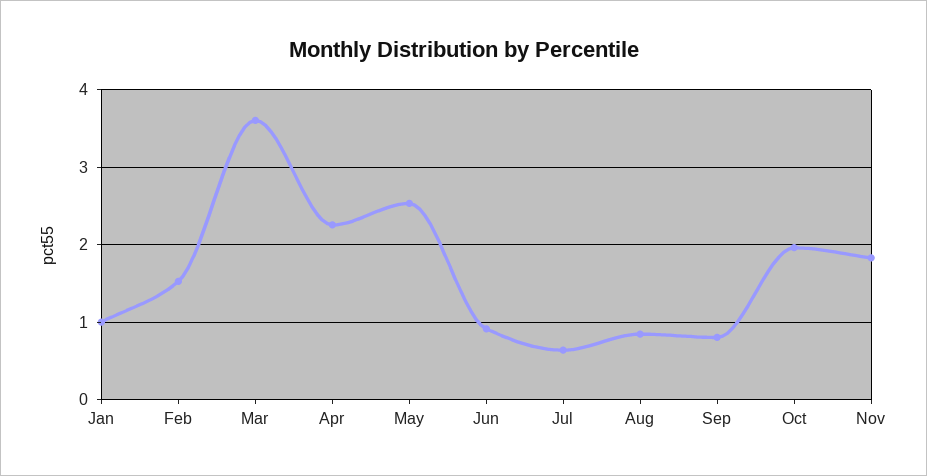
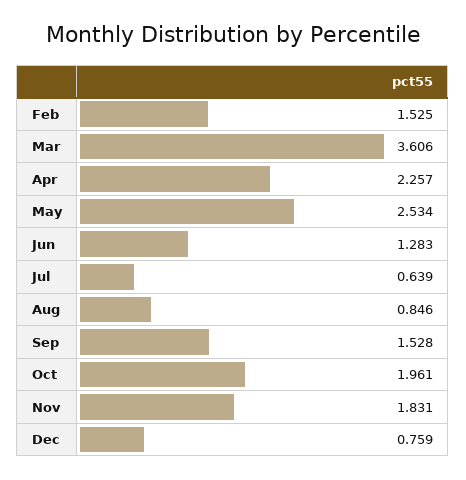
Jan: 1 -> none
Jun: 0.9 -> 1.283
Sep: 0.8 -> 1.528
Dec: none -> 0.759

